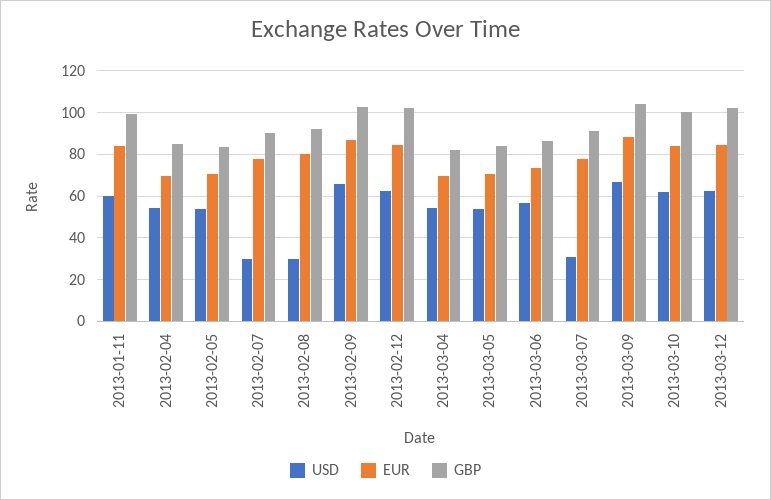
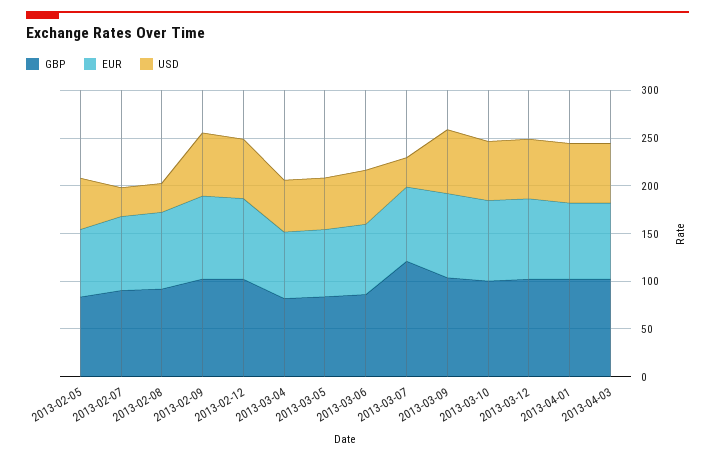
USD, 2013-01-11: 60 -> none
EUR, 2013-01-11: 85 -> none
GBP, 2013-01-11: 100 -> none
USD, 2013-02-04: 55 -> none
EUR, 2013-02-04: 70 -> none
GBP, 2013-02-04: 85 -> none
GBP, 2013-03-07: 90 -> 120
GBP, 2013-04-01: none -> 100
EUR, 2013-04-01: none -> 80
USD, 2013-04-01: none -> 60
GBP, 2013-04-03: none -> 100
EUR, 2013-04-03: none -> 80
USD, 2013-04-03: none -> 60

